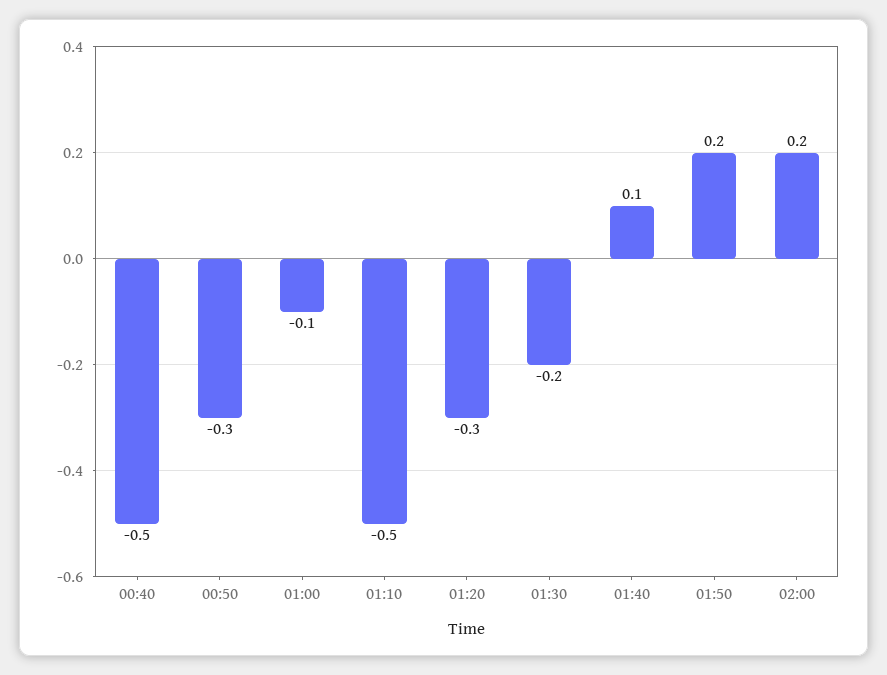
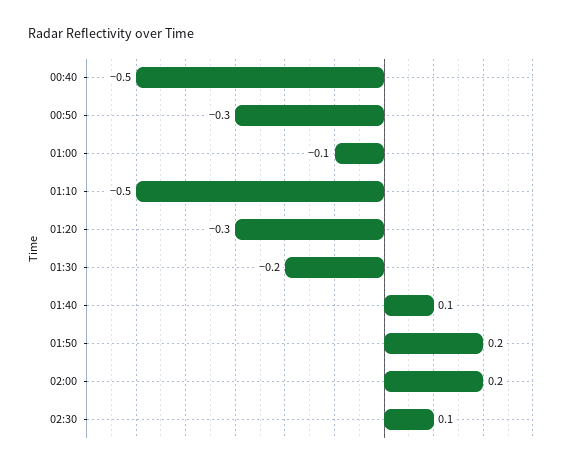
02:30: none -> 0.1

